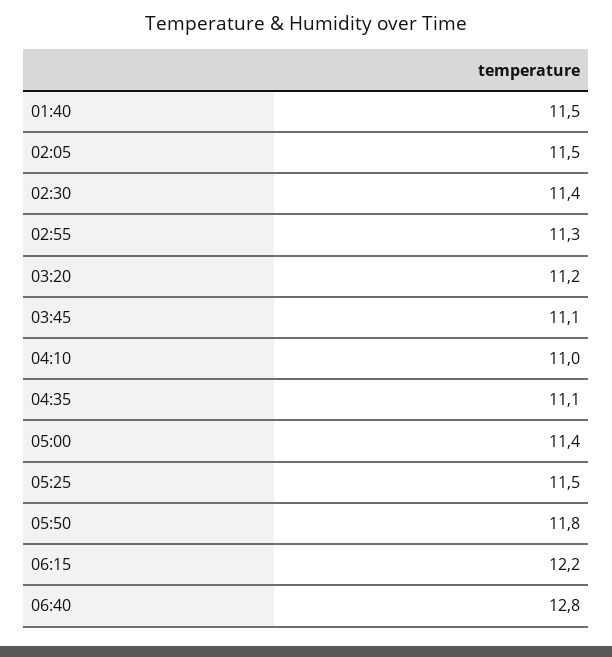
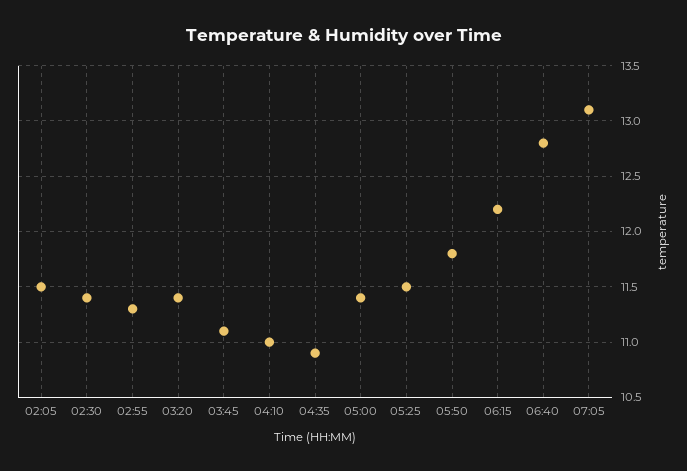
01:40: 11.5 -> none
03:20: 11.2 -> 11.4
04:35: 11.1 -> 10.9
07:05: none -> 13.1

